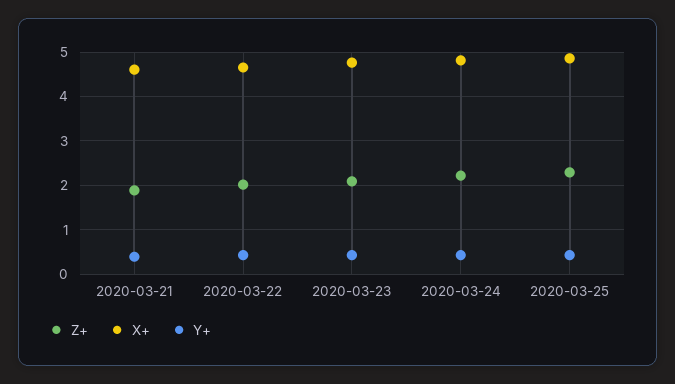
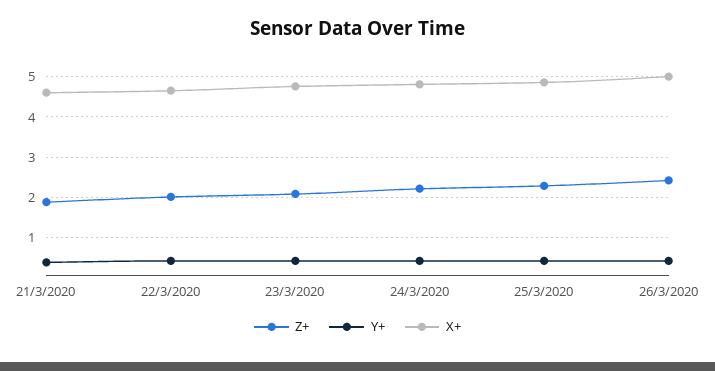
Z+, 26/3/2020: none -> 2.4
Y+, 26/3/2020: none -> 0.4
X+, 26/3/2020: none -> 5

